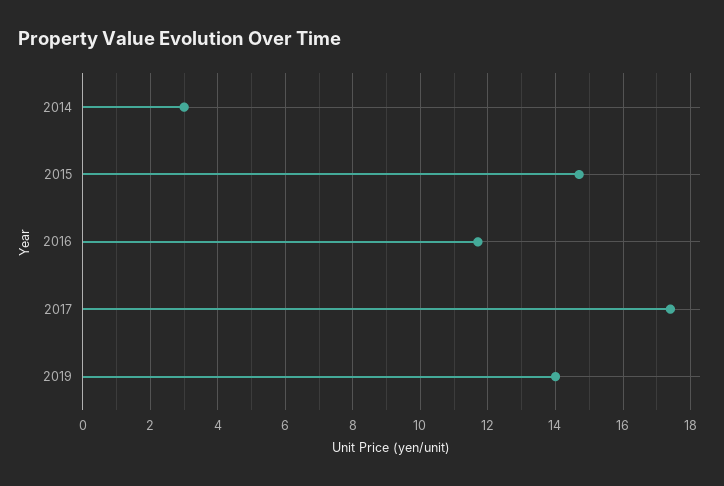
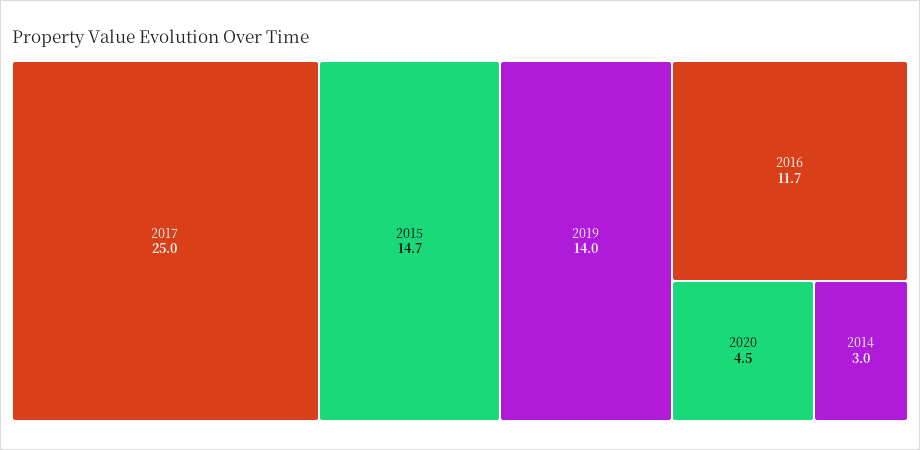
2017: 17.5 -> 25
2020: none -> 4.5

